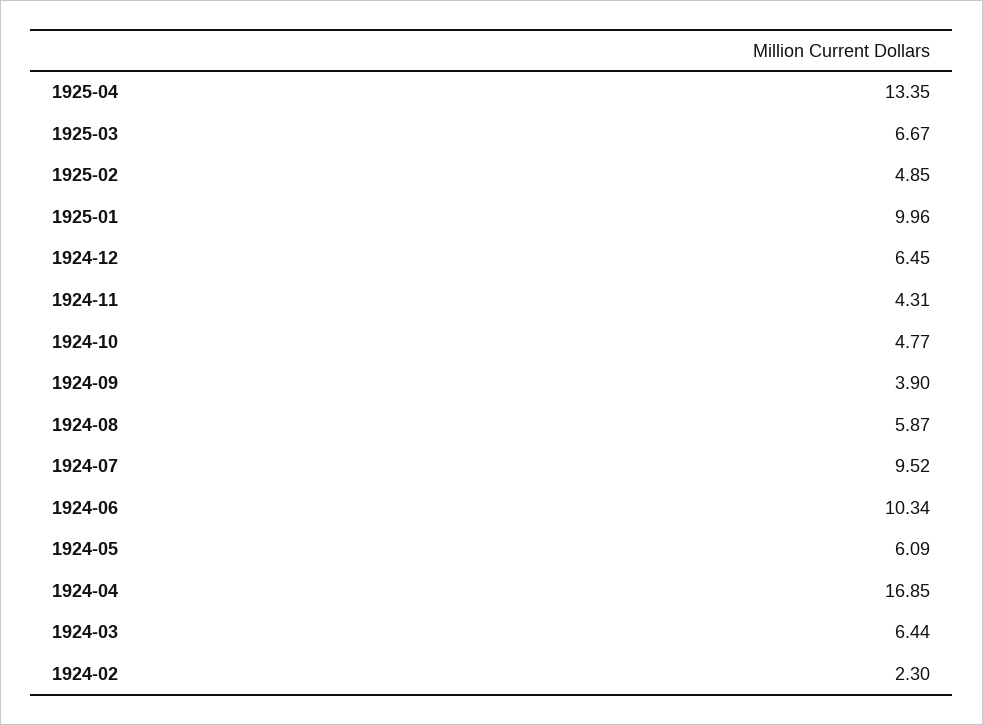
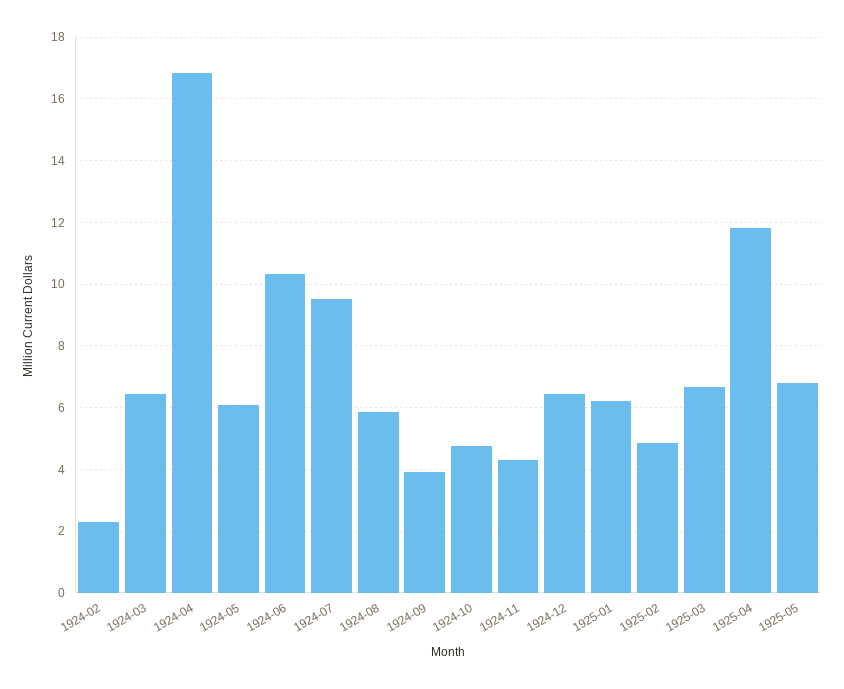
1925-04: 13.35 -> 11.8
1925-01: 9.96 -> 6.2
1925-05: none -> 6.8

